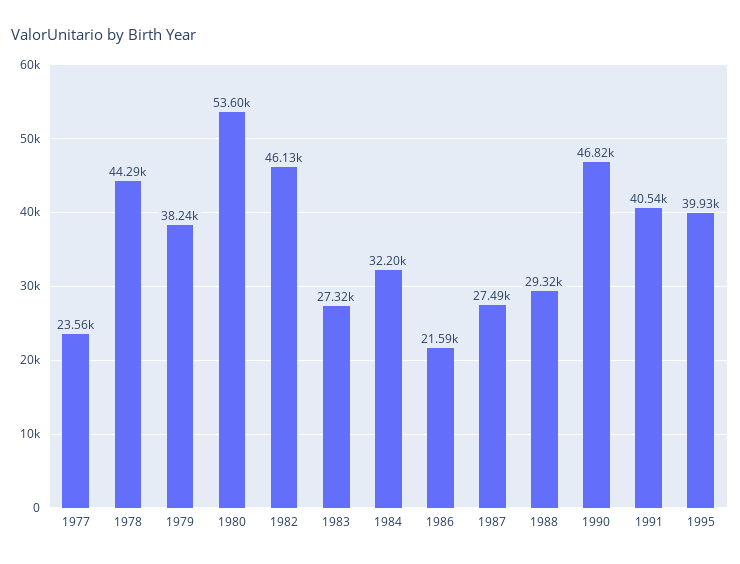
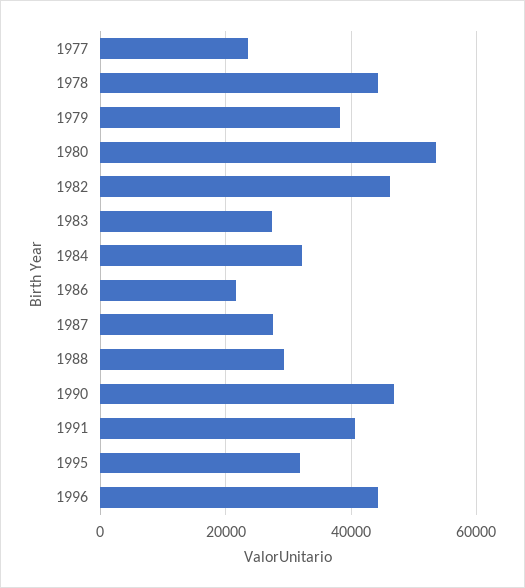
1995: 39930 -> 32000
1996: none -> 44000

